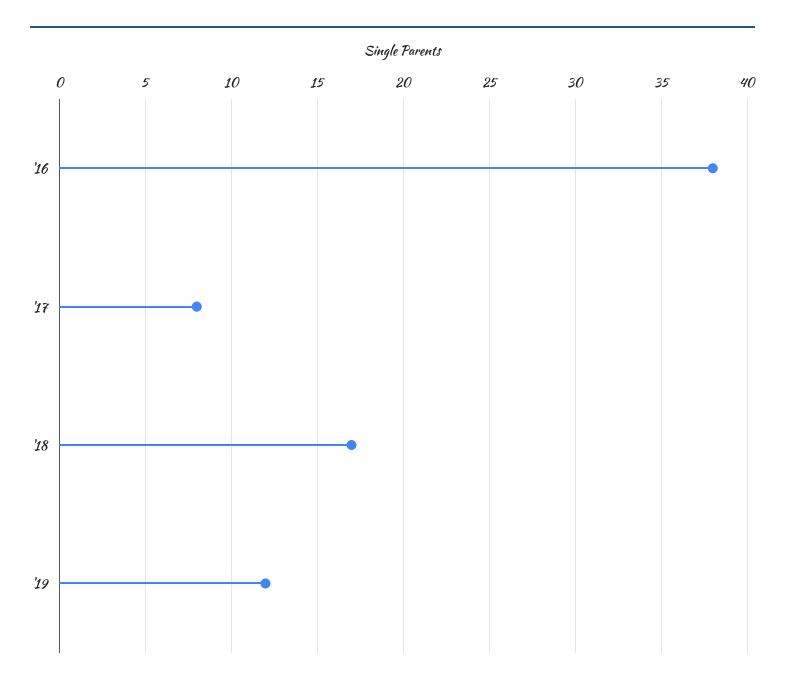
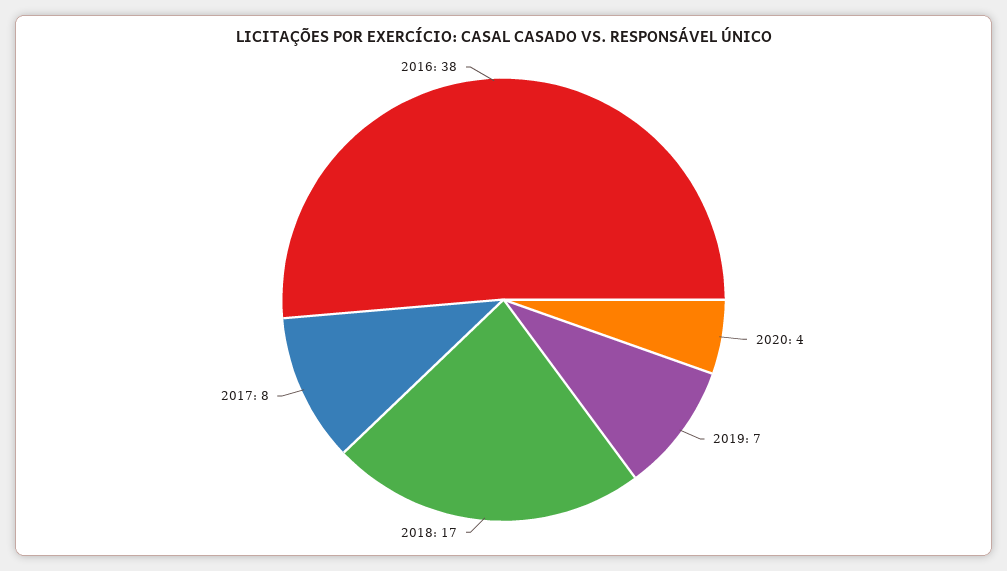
'19: 12 -> 7
2020: none -> 4

